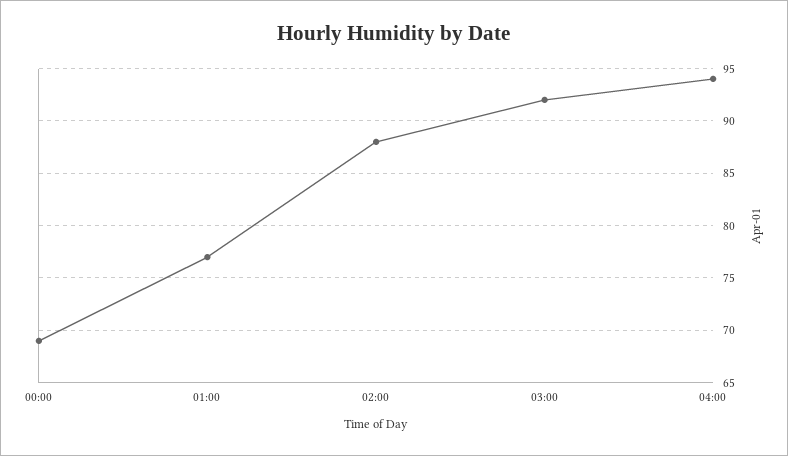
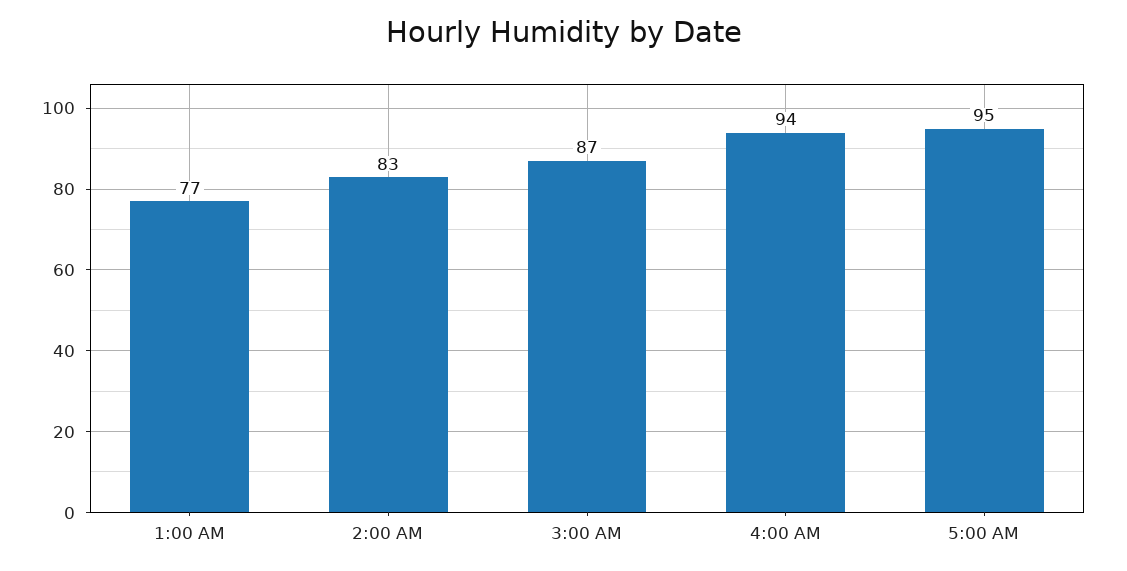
00:00: 69 -> none
02:00: 88 -> 83
03:00: 92 -> 87
5:00 AM: none -> 95

